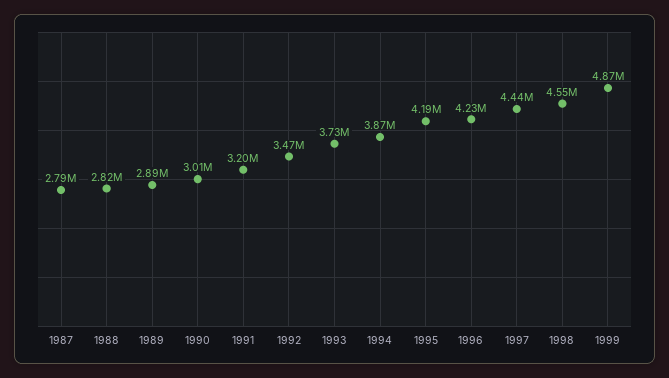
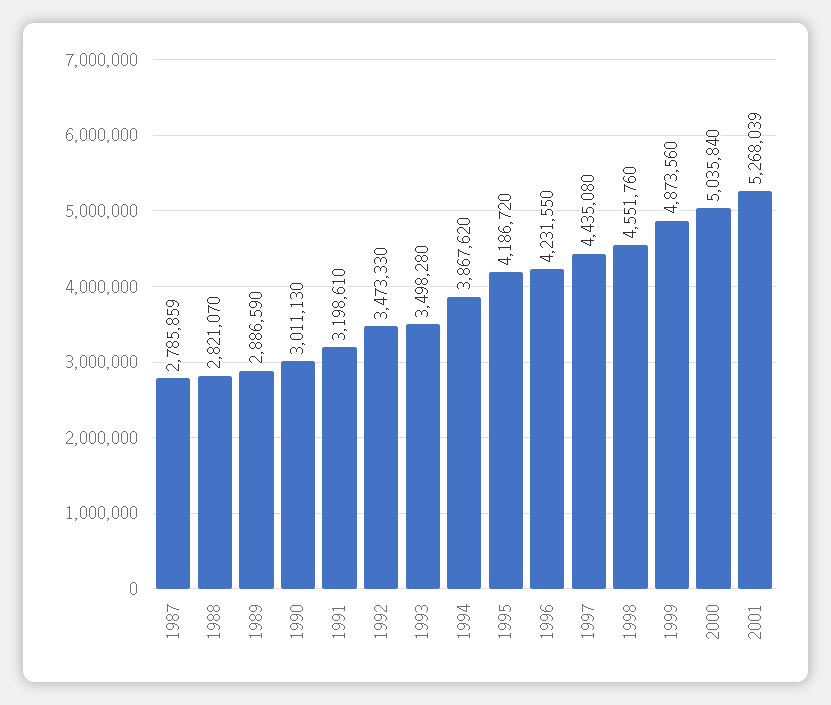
1993: 3730000 -> 3498280
2000: none -> 5035840
2001: none -> 5268039

